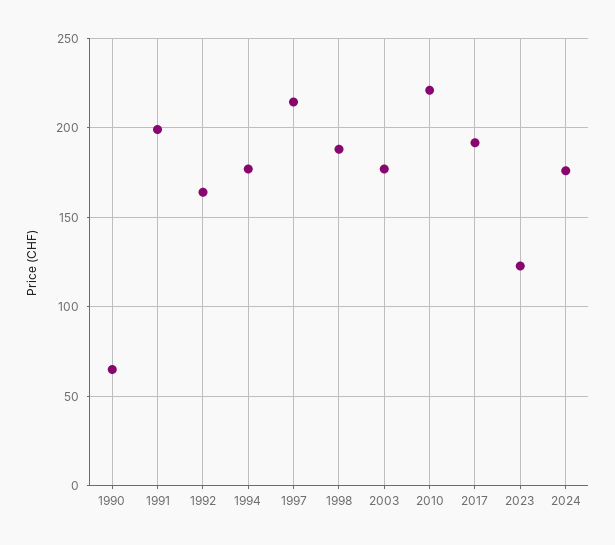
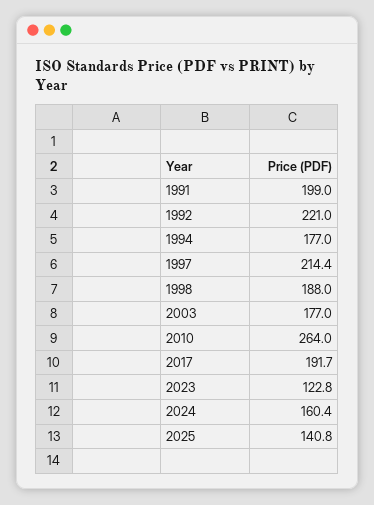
1990: 65 -> none
1992: 165 -> 221
2010: 220 -> 264
2024: 175 -> 160.4
2025: none -> 140.8

